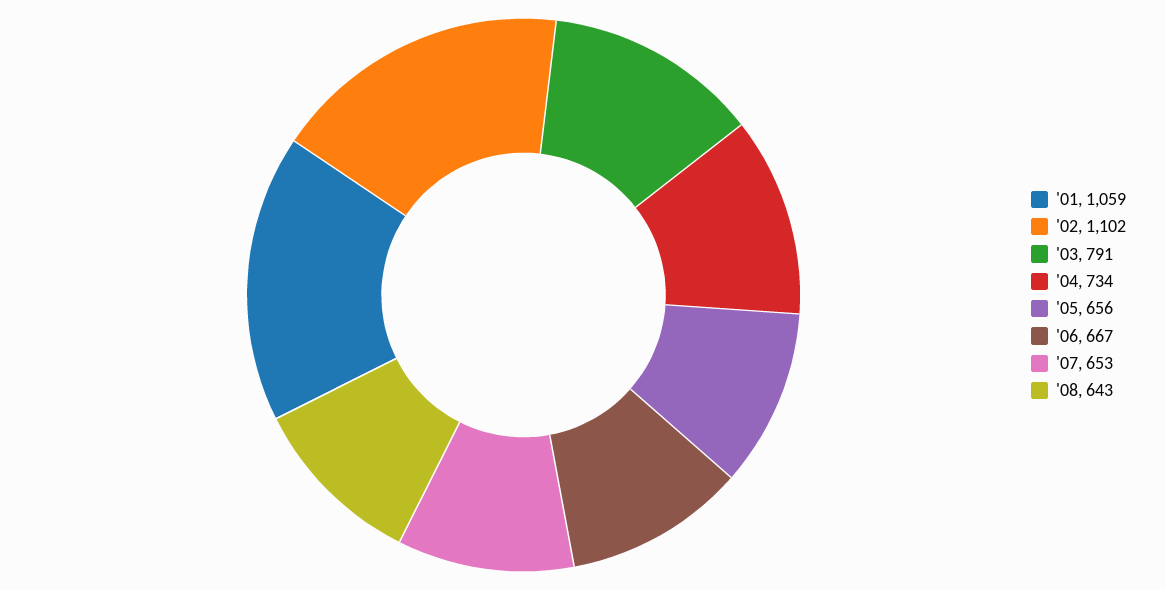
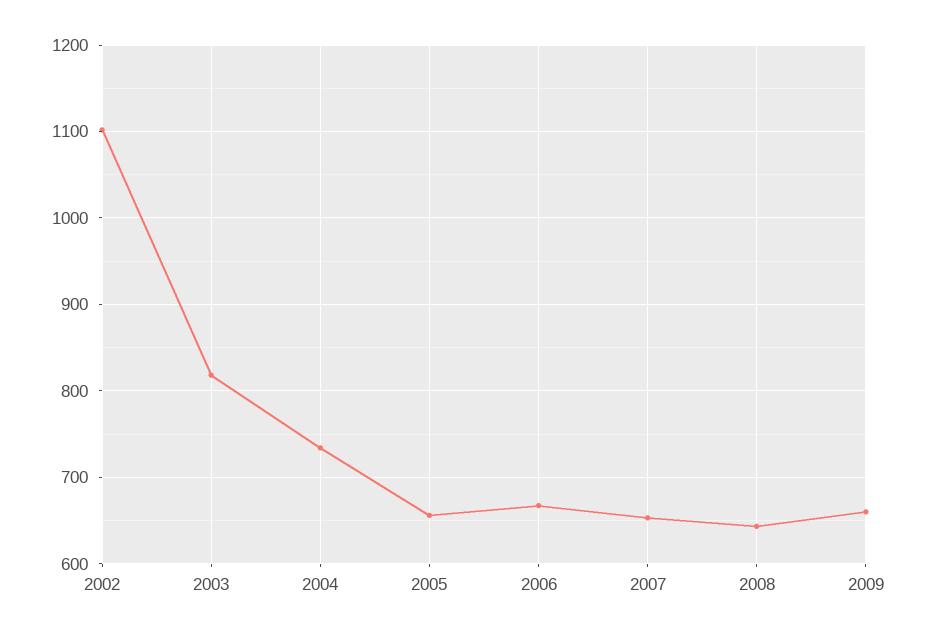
'01: 1059 -> none
'03: 791 -> 820
2009: none -> 660

